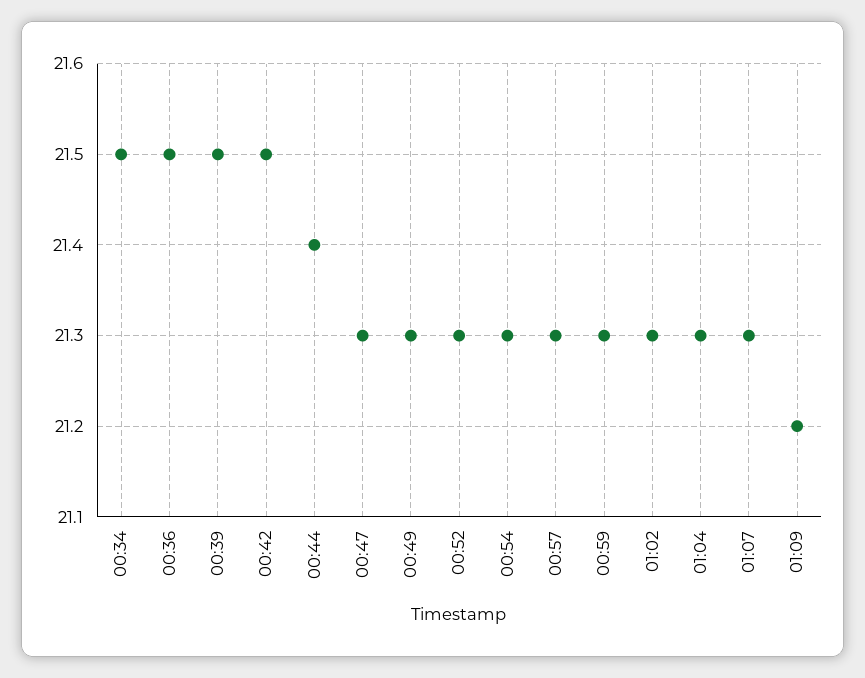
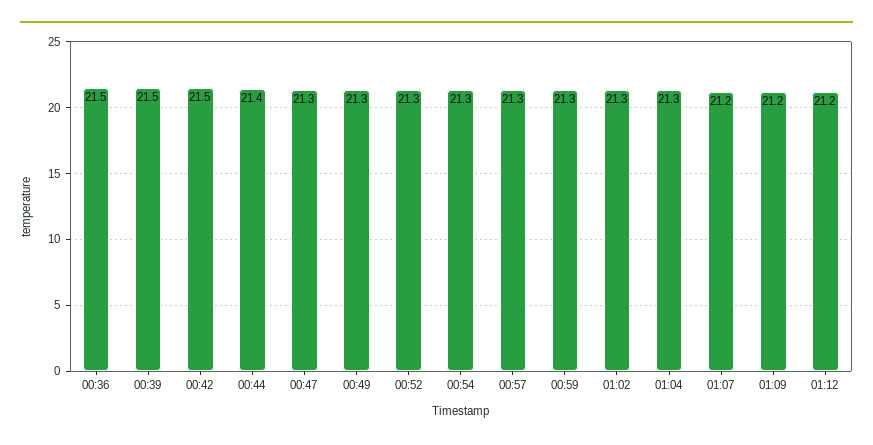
00:34: 21.5 -> none
01:07: 21.3 -> 21.2
01:12: none -> 21.2

